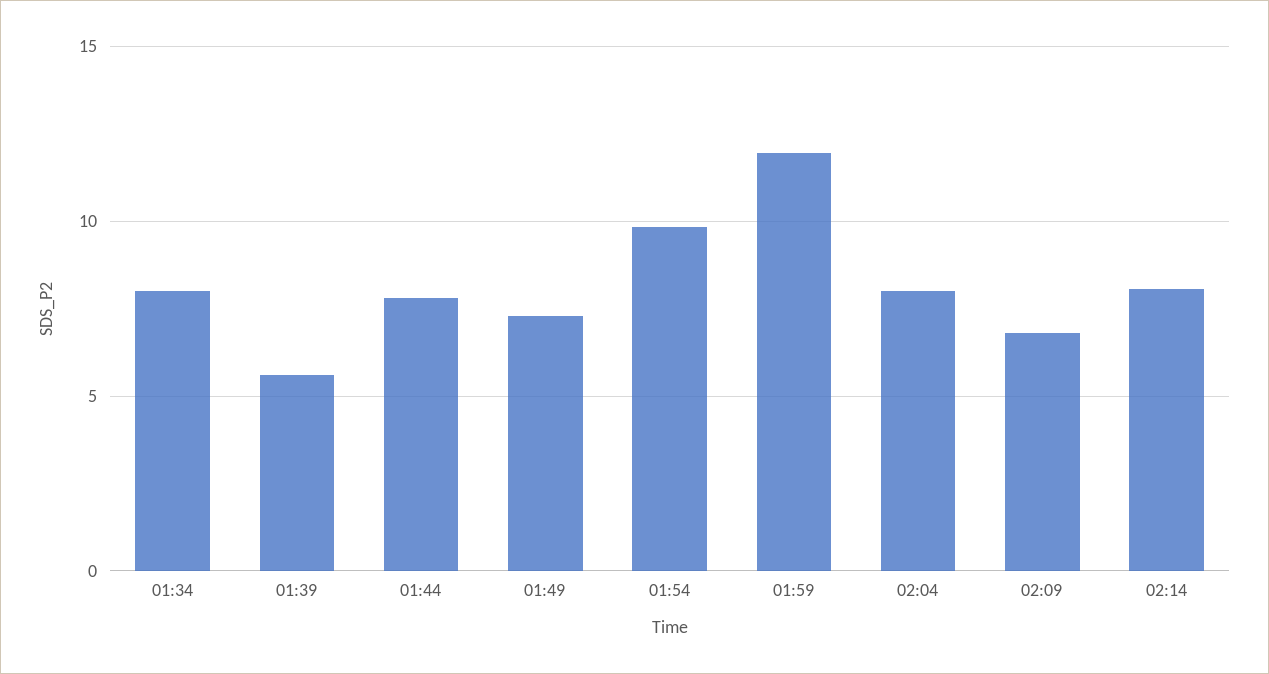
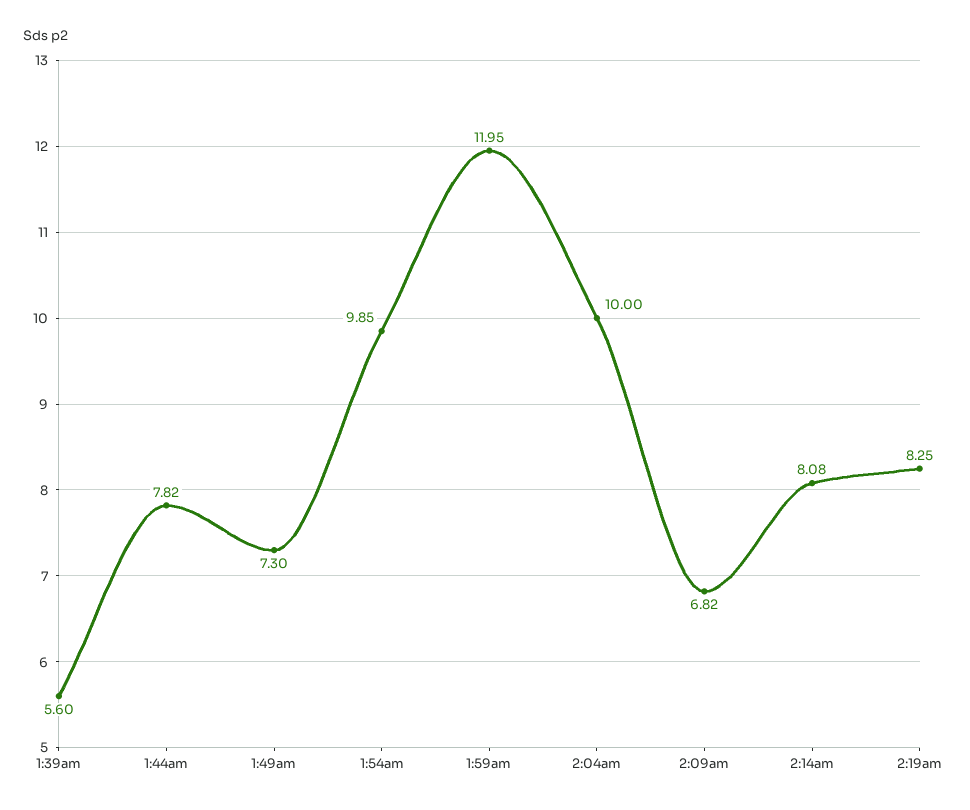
01:34: 8 -> none
02:04: 8 -> 10
2:19am: none -> 8.25

